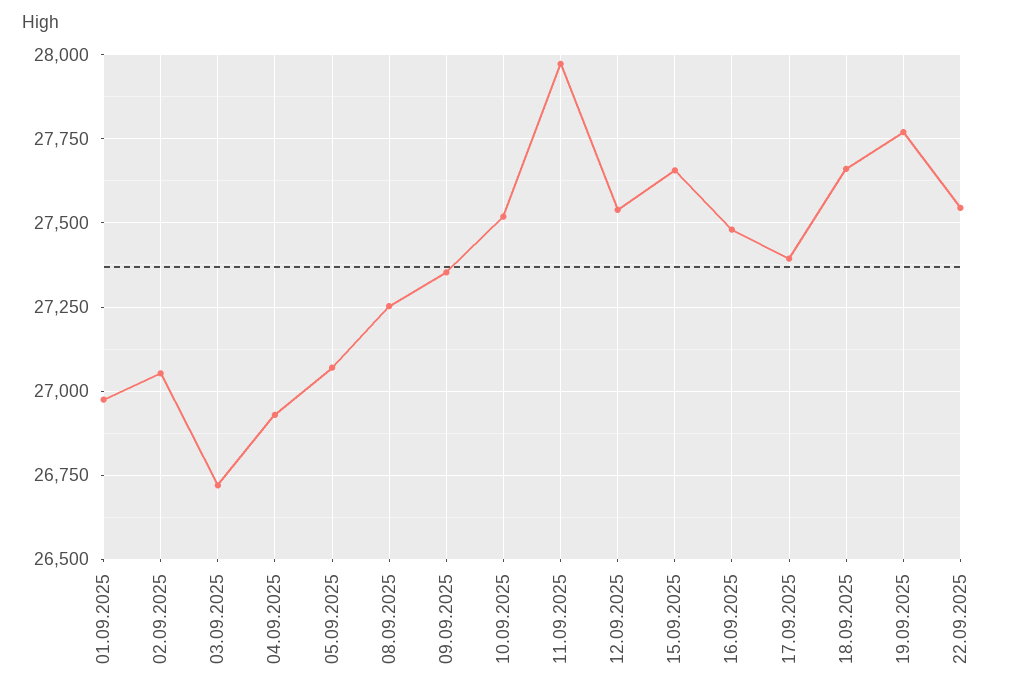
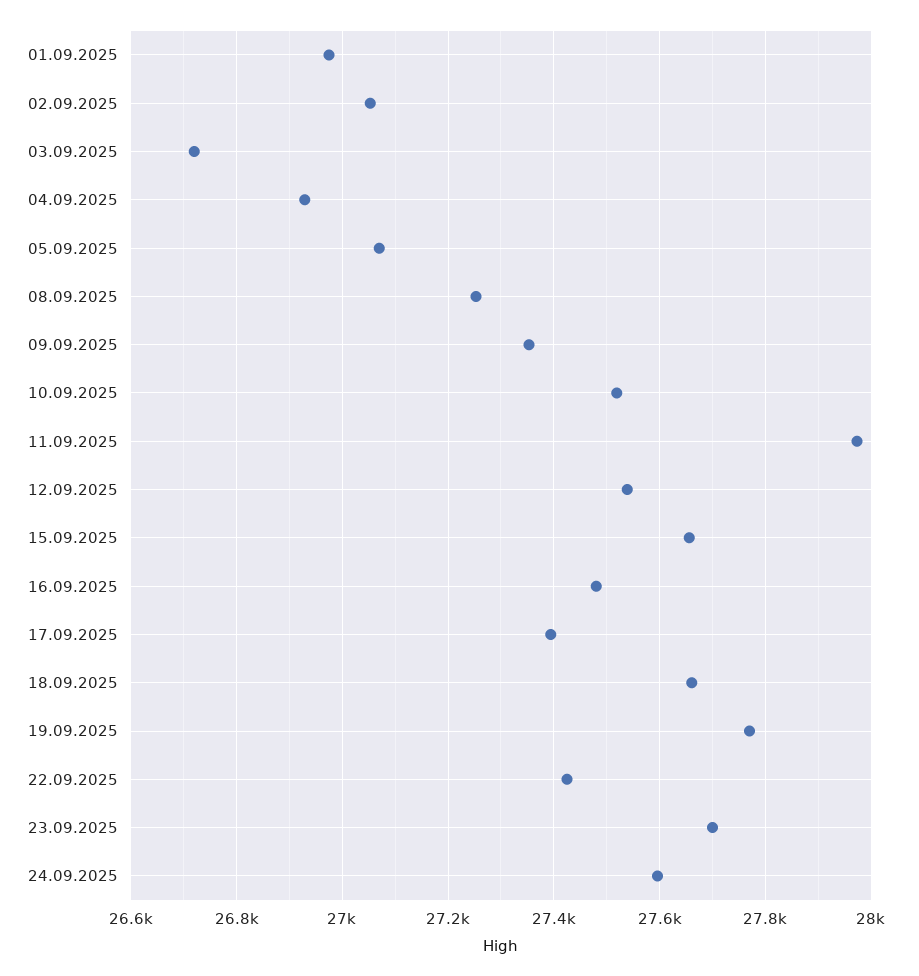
22.09.2025: 27550 -> 27420
23.09.2025: none -> 27700
24.09.2025: none -> 27600

